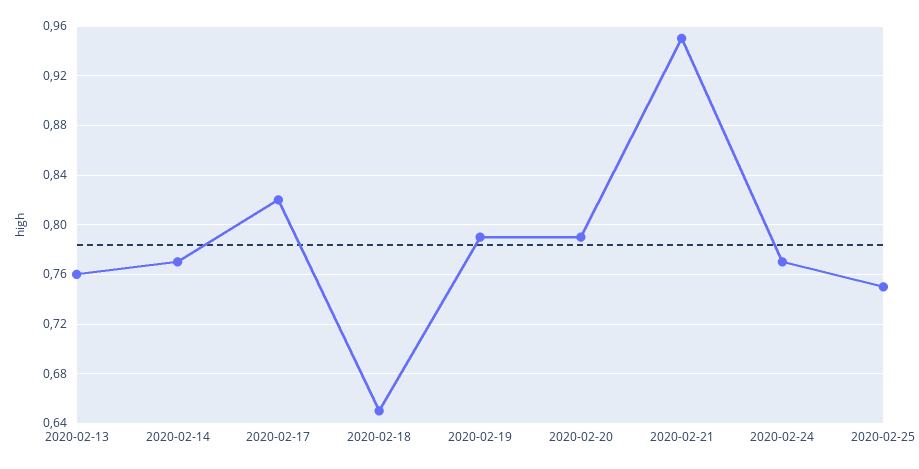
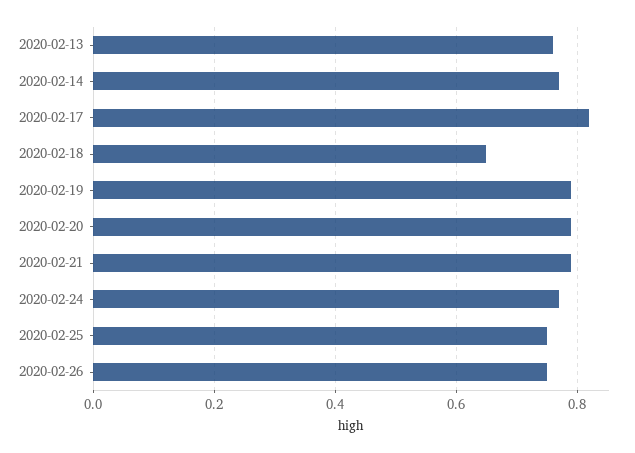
2020-02-21: 0.95 -> 0.8
2020-02-26: none -> 0.75

